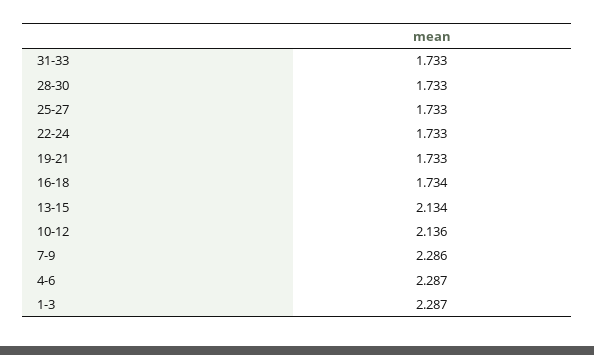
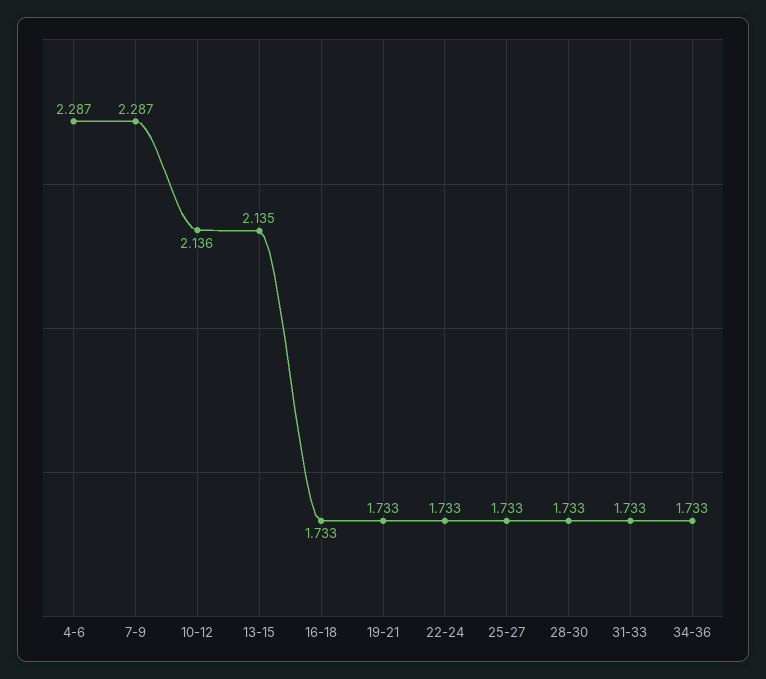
16-18: 1.734 -> 1.733
13-15: 2.134 -> 2.135
7-9: 2.286 -> 2.287
1-3: 2.287 -> none
34-36: none -> 1.733

